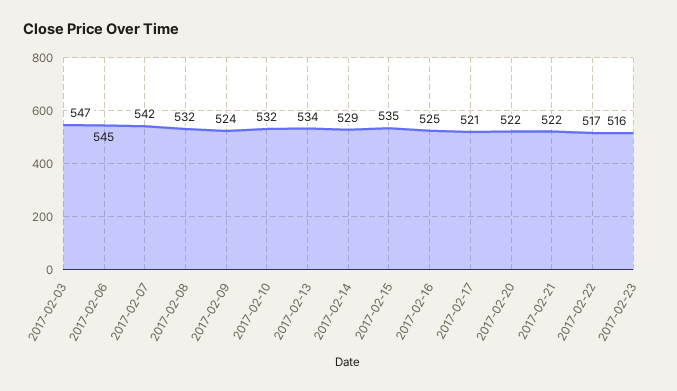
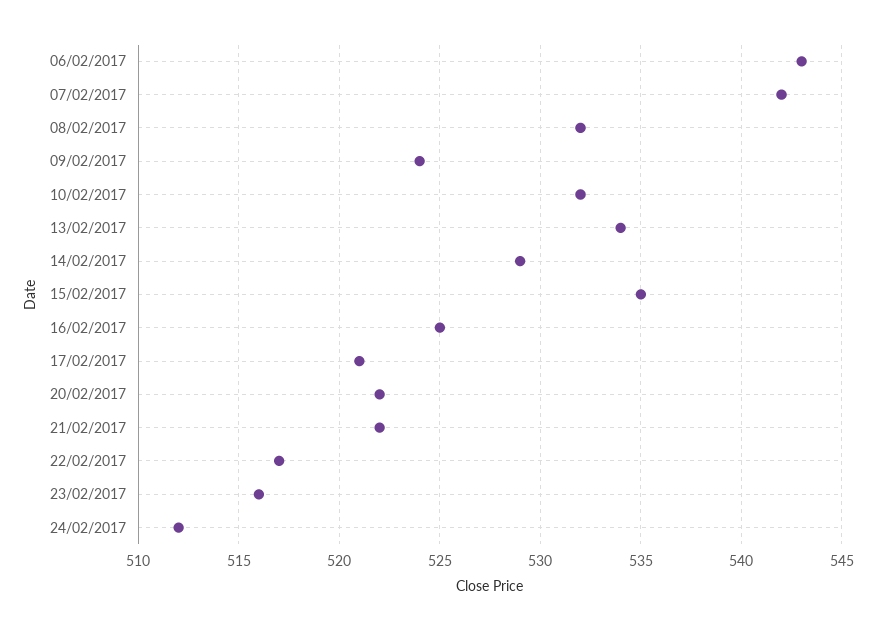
2017-02-03: 547 -> none
2017-02-06: 545 -> 543
24/02/2017: none -> 512

